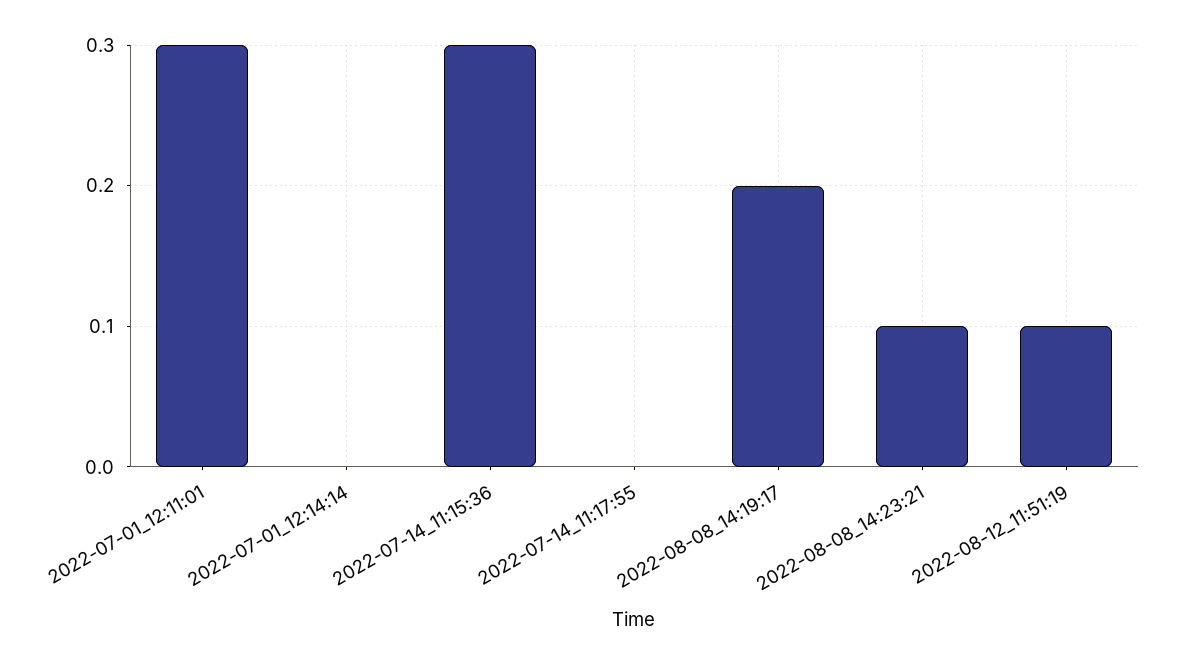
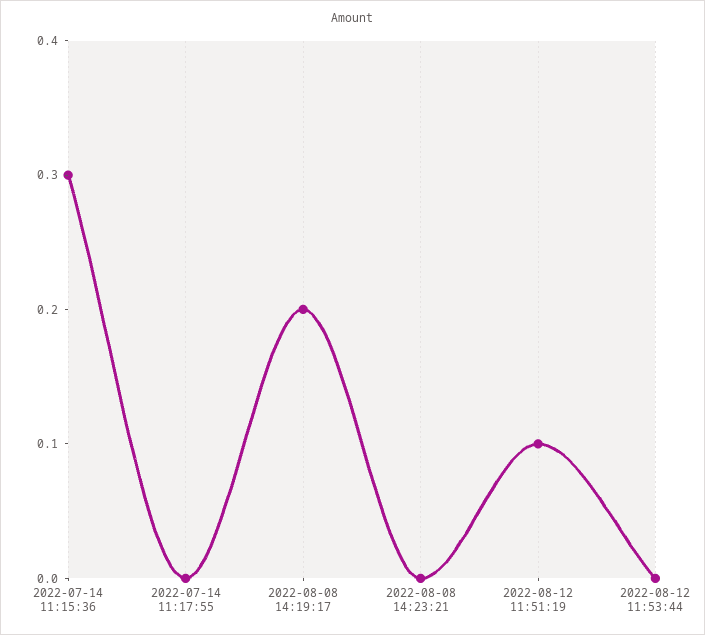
2022-07-01_12:11:01: 0.3 -> none
2022-07-01_12:14:14: 0 -> none
2022-08-08_14:23:21: 0.1 -> 0
2022-08-12 11:53:44: none -> 0

